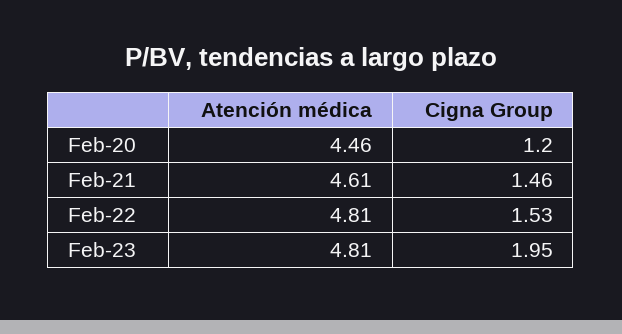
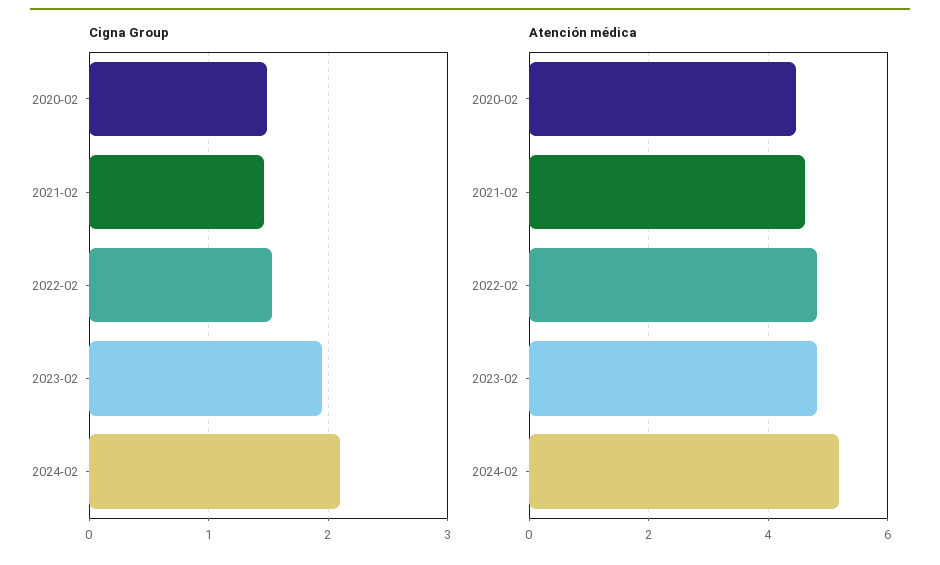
Cigna Group, Feb-20: 1.2 -> 1.5
Cigna Group, 2024-02: none -> 2.1
Atención médica, 2024-02: none -> 5.2

